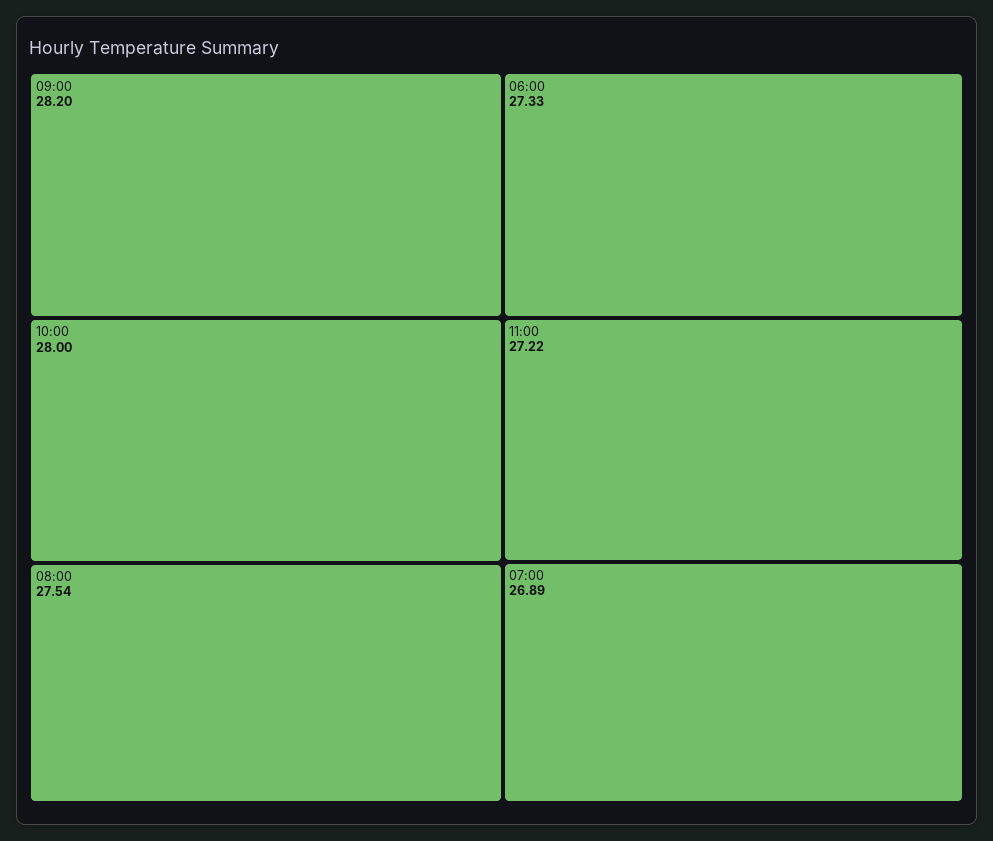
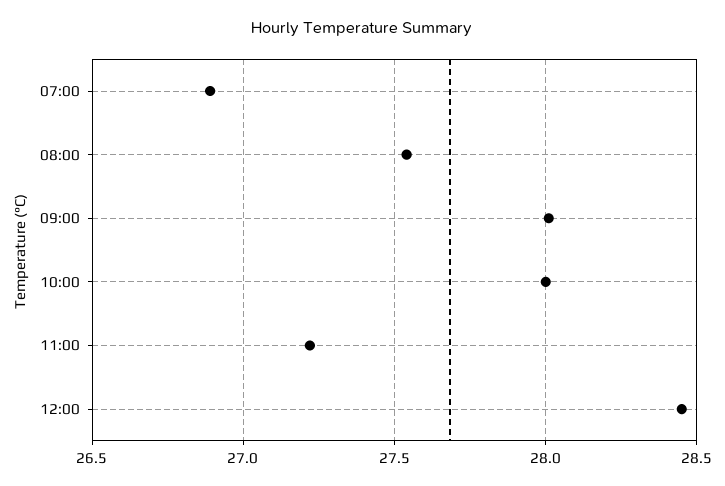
09:00: 28.2 -> 28
06:00: 27.33 -> none
12:00: none -> 28.45

